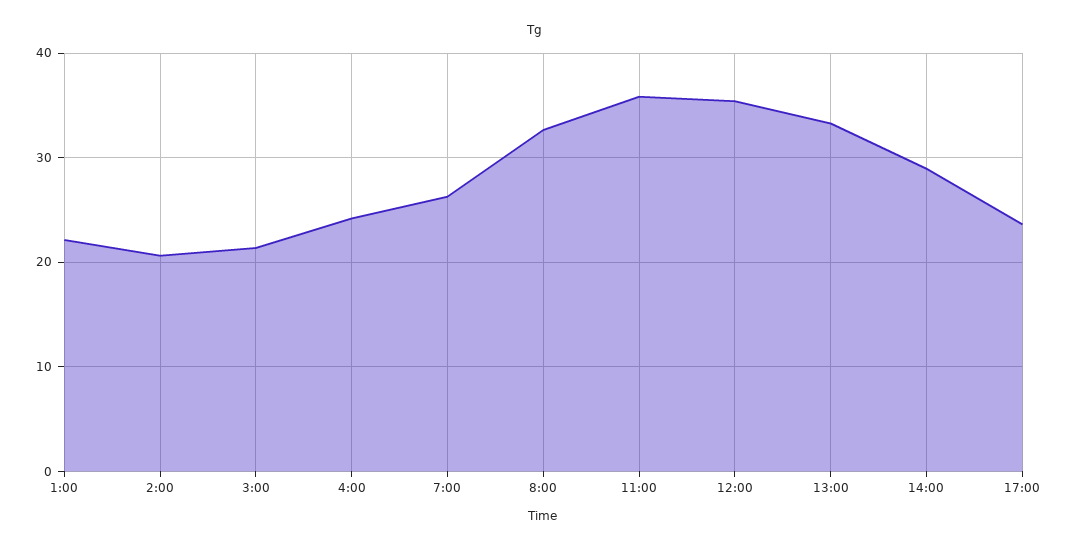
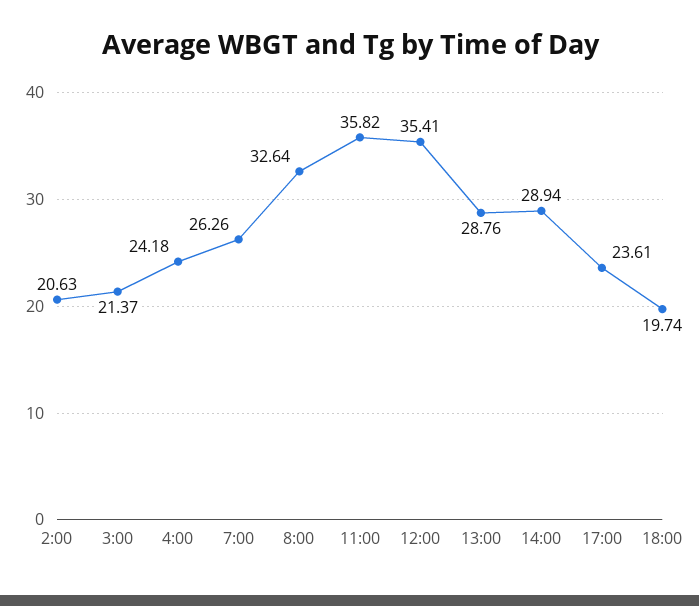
1:00: 22 -> none
13:00: 33 -> 28.76
18:00: none -> 19.74

